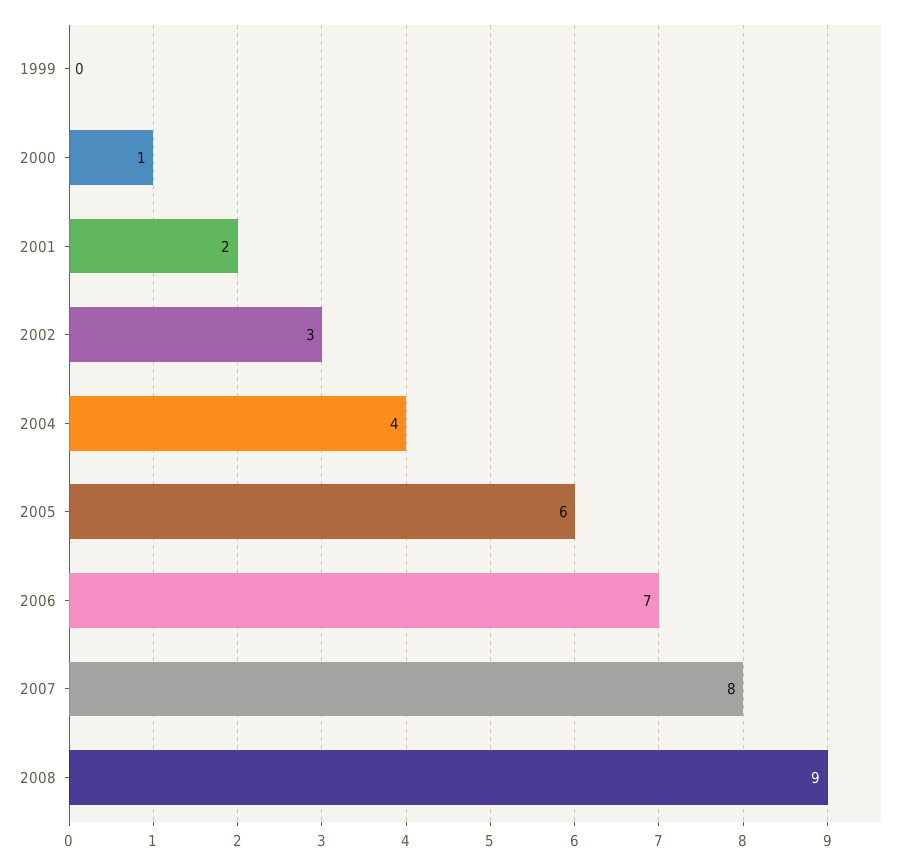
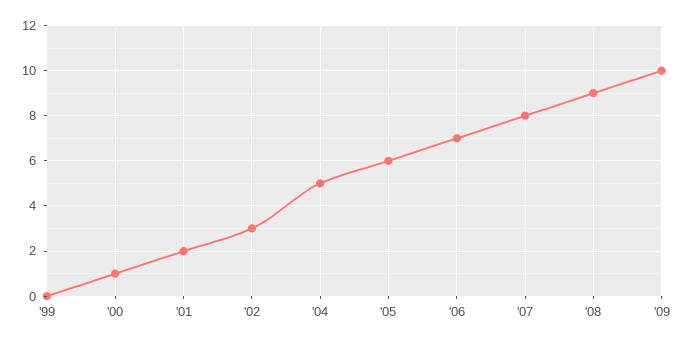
2004: 4 -> 5
'09: none -> 10

